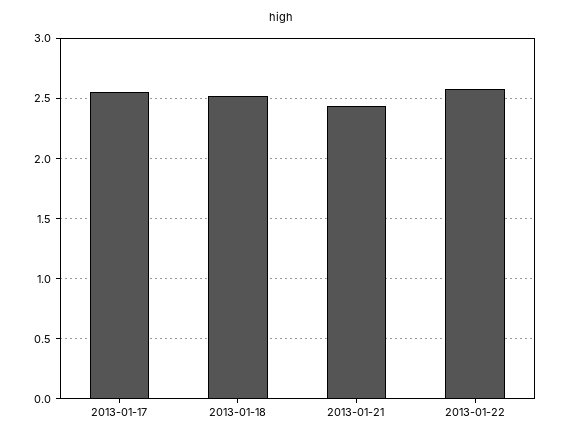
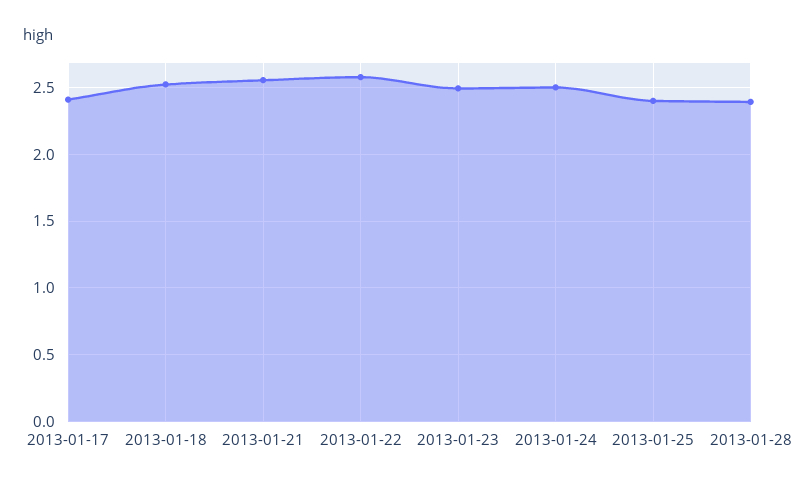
2013-01-17: 2.55 -> 2.4
2013-01-21: 2.45 -> 2.55
2013-01-23: none -> 2.5
2013-01-24: none -> 2.5
2013-01-25: none -> 2.4
2013-01-28: none -> 2.4

